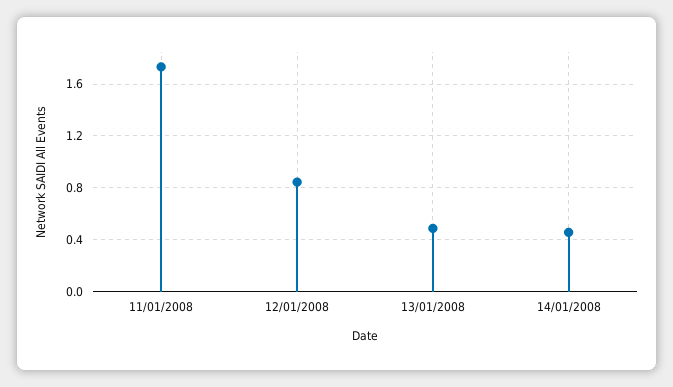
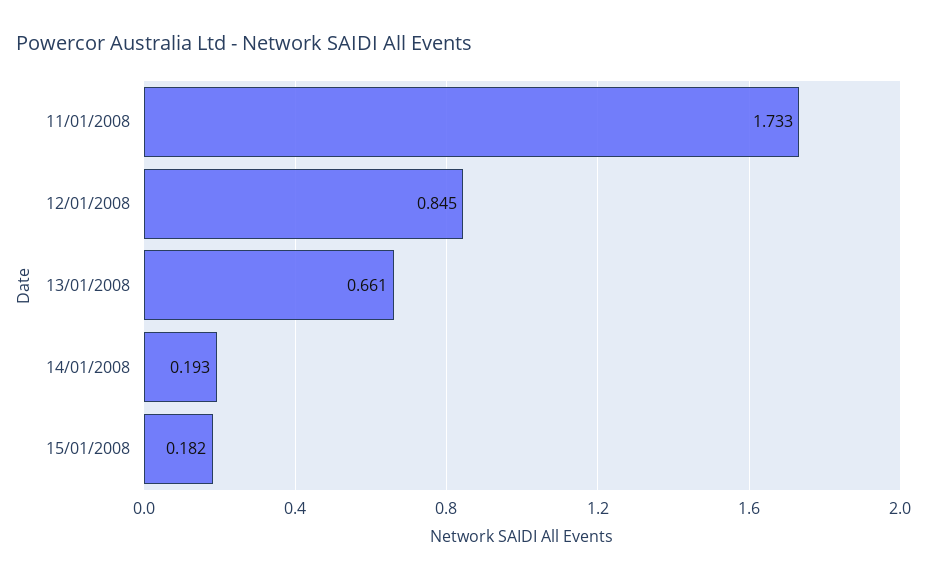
13/01/2008: 0.5 -> 0.661
14/01/2008: 0.45 -> 0.193
15/01/2008: none -> 0.182

